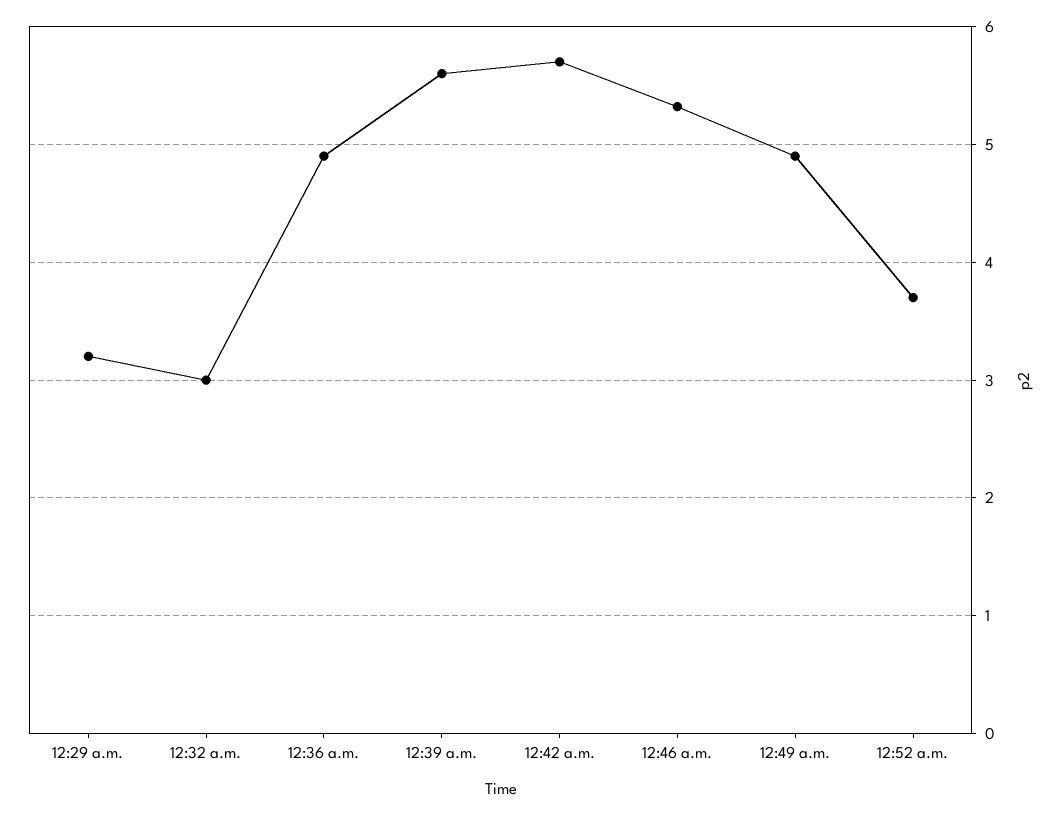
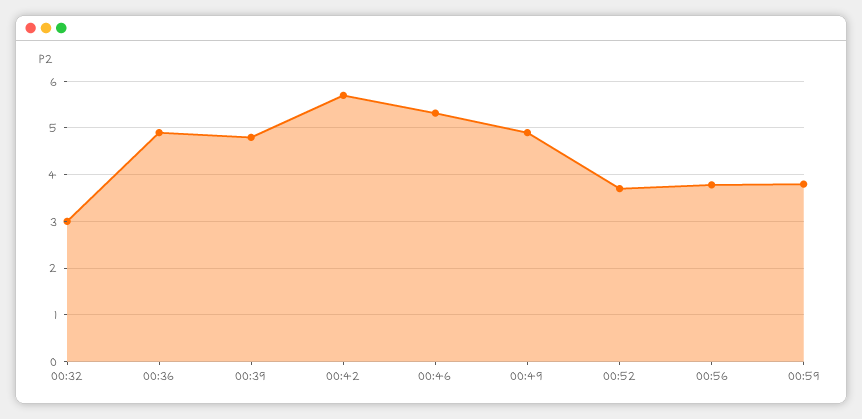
12:29 a.m.: 3.2 -> none
12:39 a.m.: 5.6 -> 4.8
00:56: none -> 3.8
00:59: none -> 3.8

